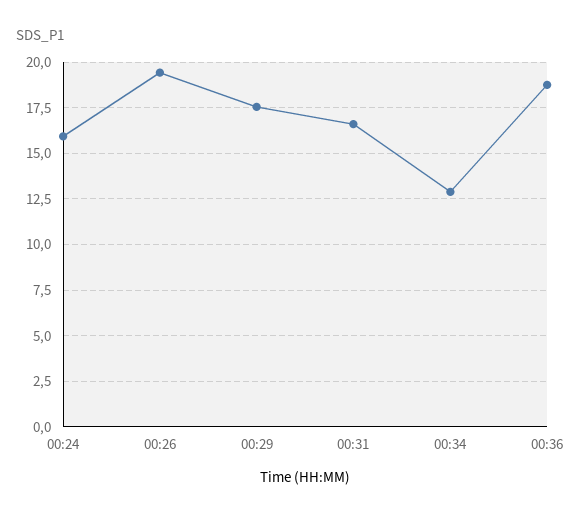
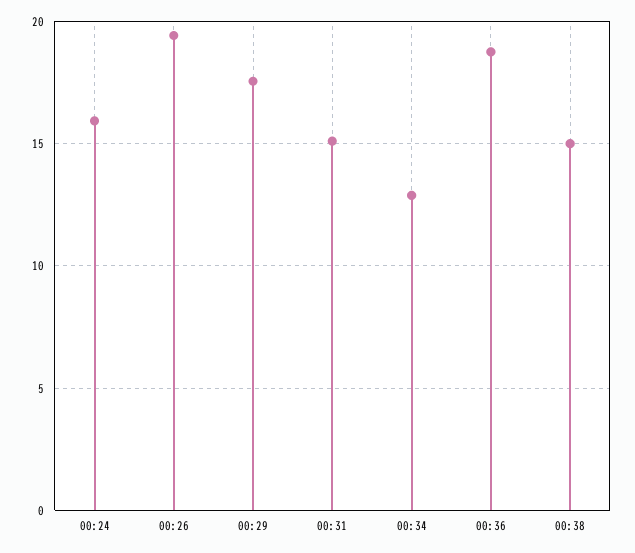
00:31: 16.5 -> 15
00:38: none -> 15

